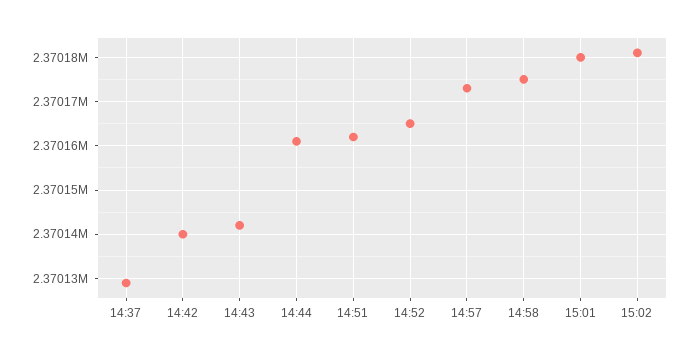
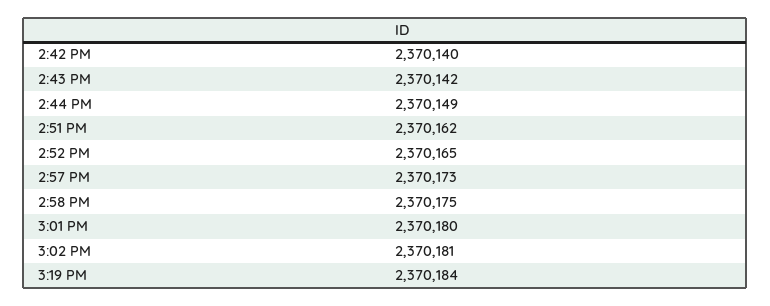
14:37: 2370130 -> none
14:44: 2370160 -> 2370149
3:19 PM: none -> 2370184

